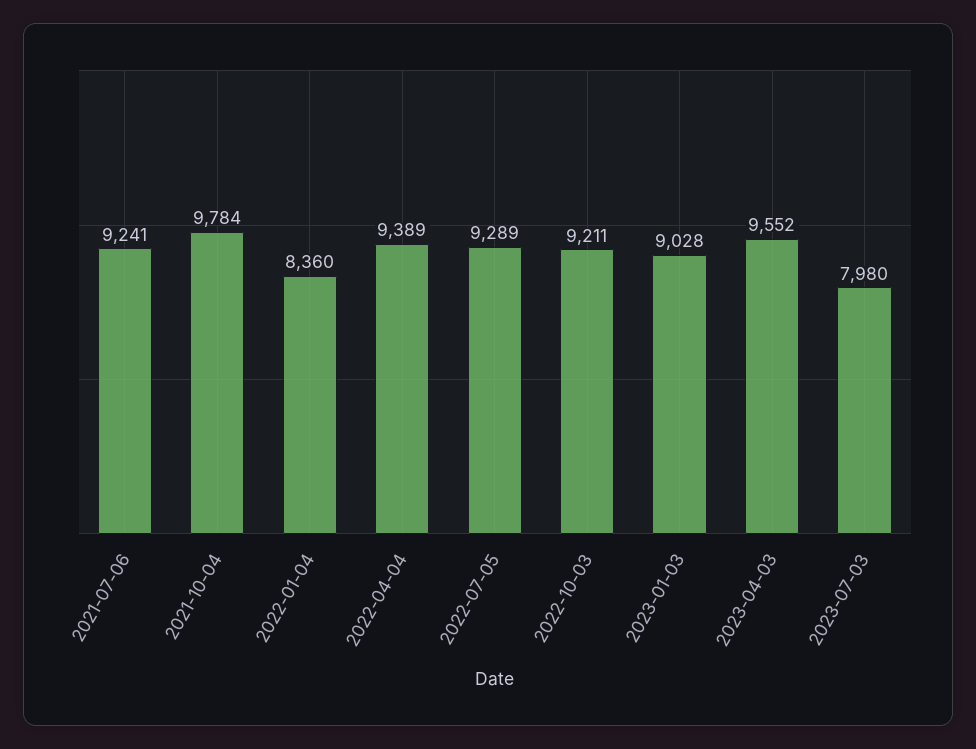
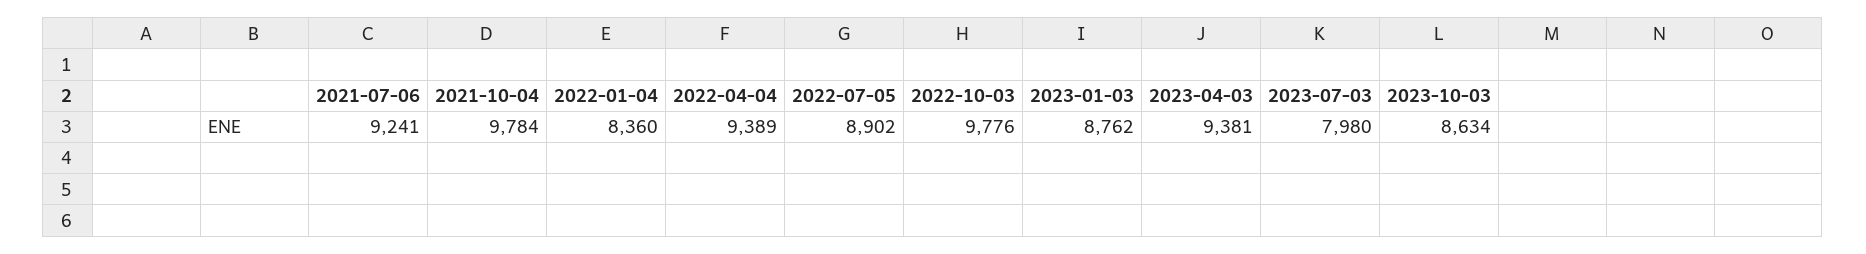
2022-07-05: 9289 -> 8902
2022-10-03: 9211 -> 9776
2023-01-03: 9028 -> 8762
2023-04-03: 9552 -> 9381
2023-10-03: none -> 8634

